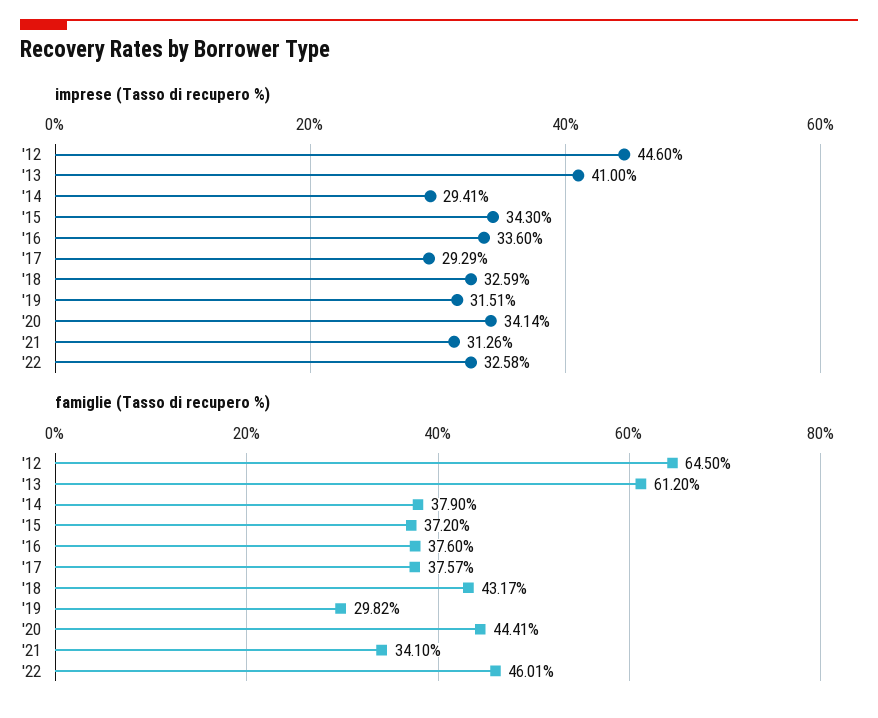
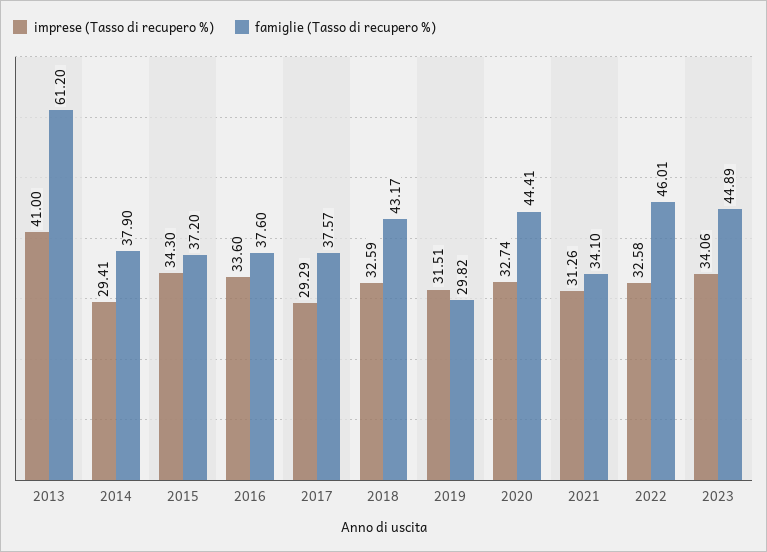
imprese (Tasso di recupero %), '12: 44.6 -> none
imprese (Tasso di recupero %), '20: 34.14 -> 32.74
famiglie (Tasso di recupero %), '12: 64.5 -> none
imprese (Tasso di recupero %), 2023: none -> 34.06
famiglie (Tasso di recupero %), 2023: none -> 44.89

